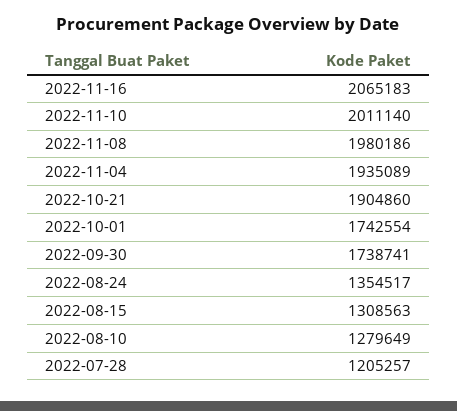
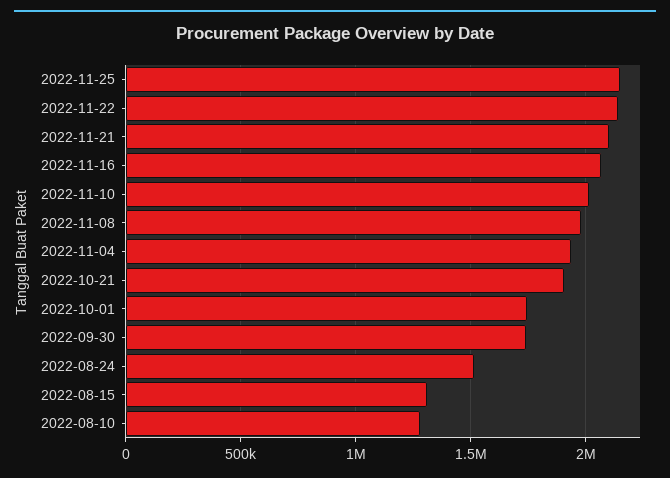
2022-08-24: 1354517 -> 1500000
2022-07-28: 1205257 -> none
2022-11-25: none -> 2150000
2022-11-22: none -> 2150000
2022-11-21: none -> 2100000

